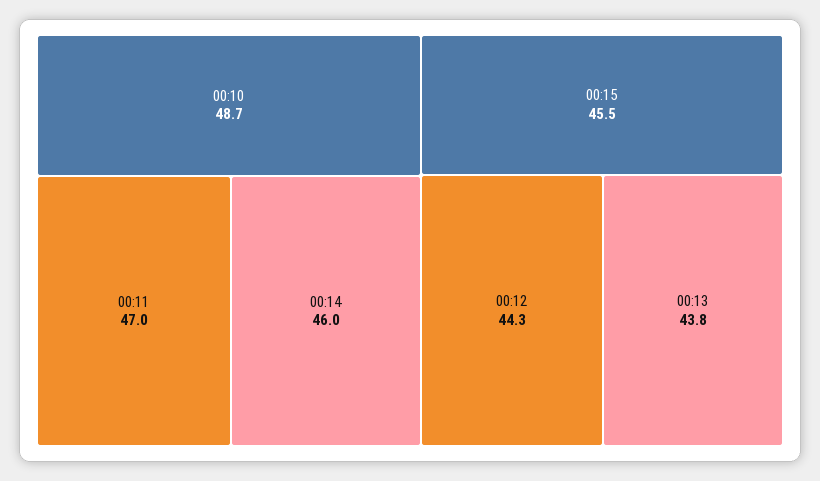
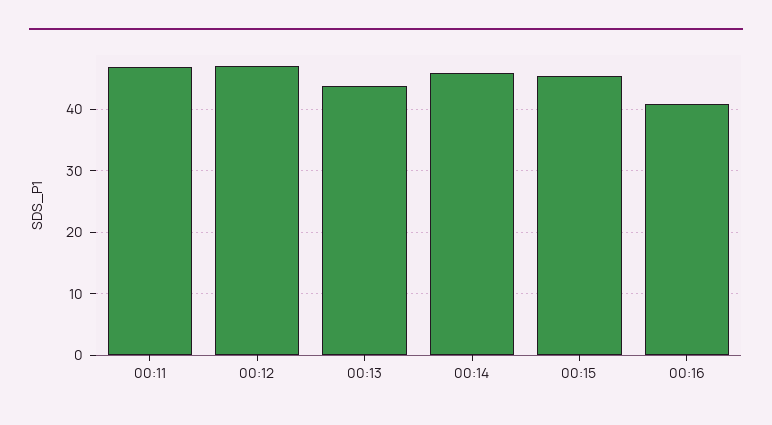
00:10: 48.7 -> none
00:12: 44.3 -> 47
00:16: none -> 41

